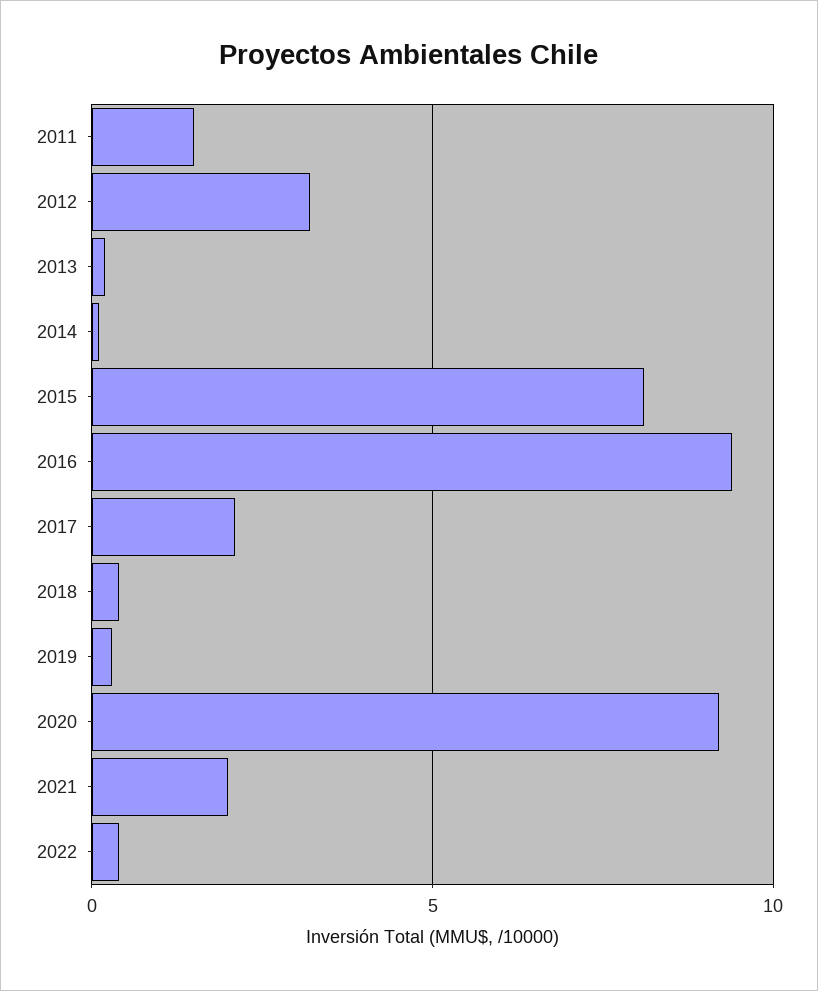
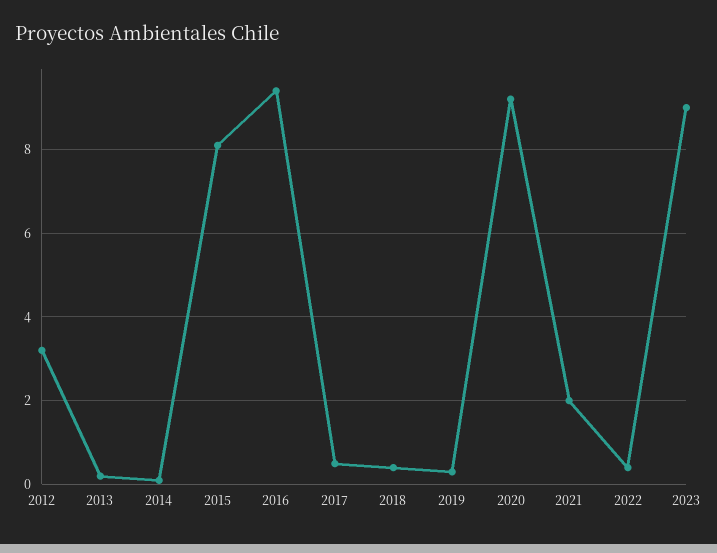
2011: 1.5 -> none
2017: 2 -> 0.5
2023: none -> 9

